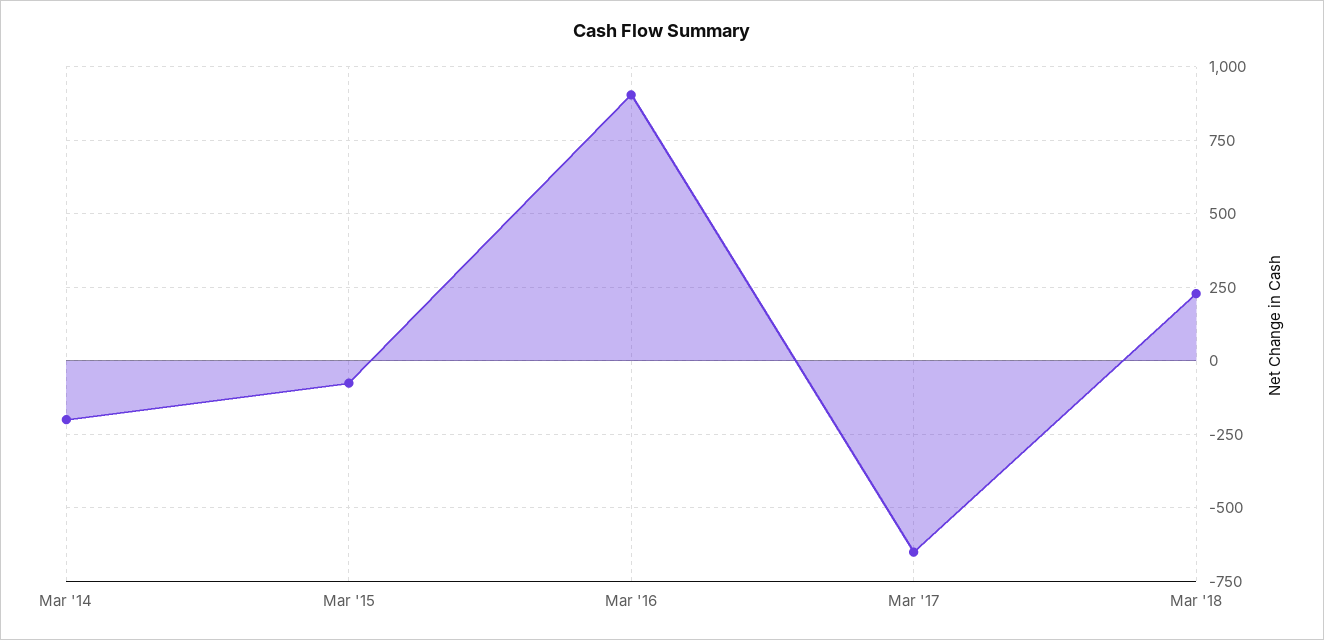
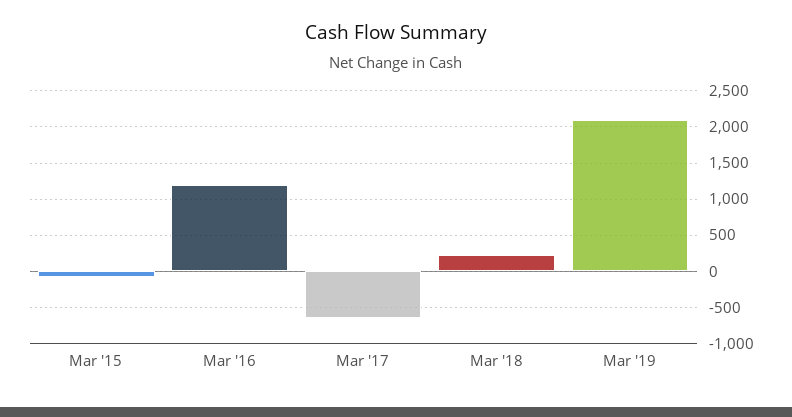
Mar '14: -200 -> none
Mar '16: 900 -> 1200
Mar '19: none -> 2100

